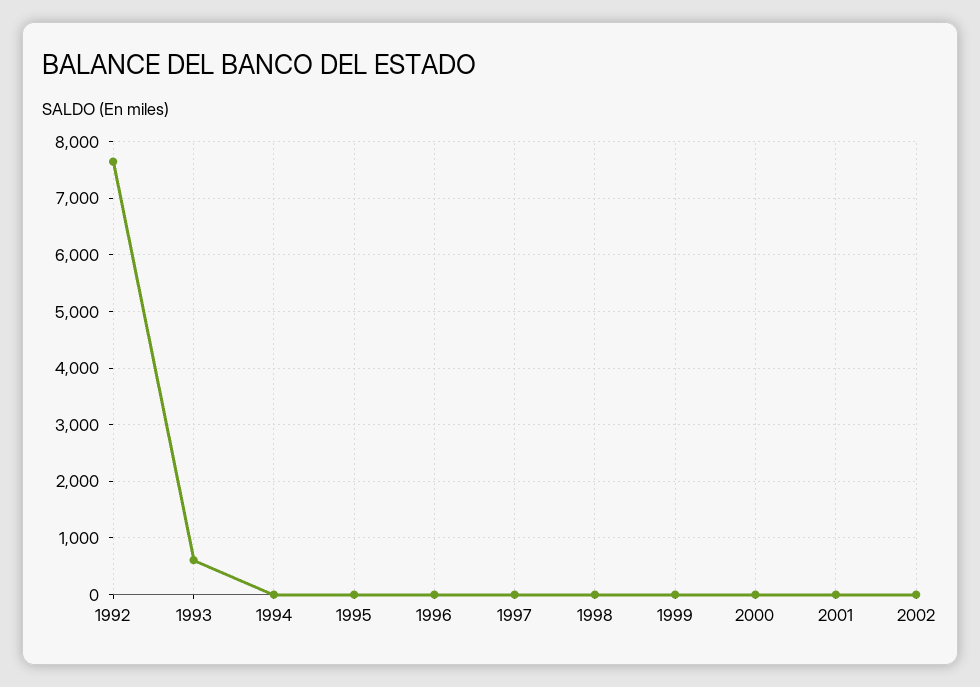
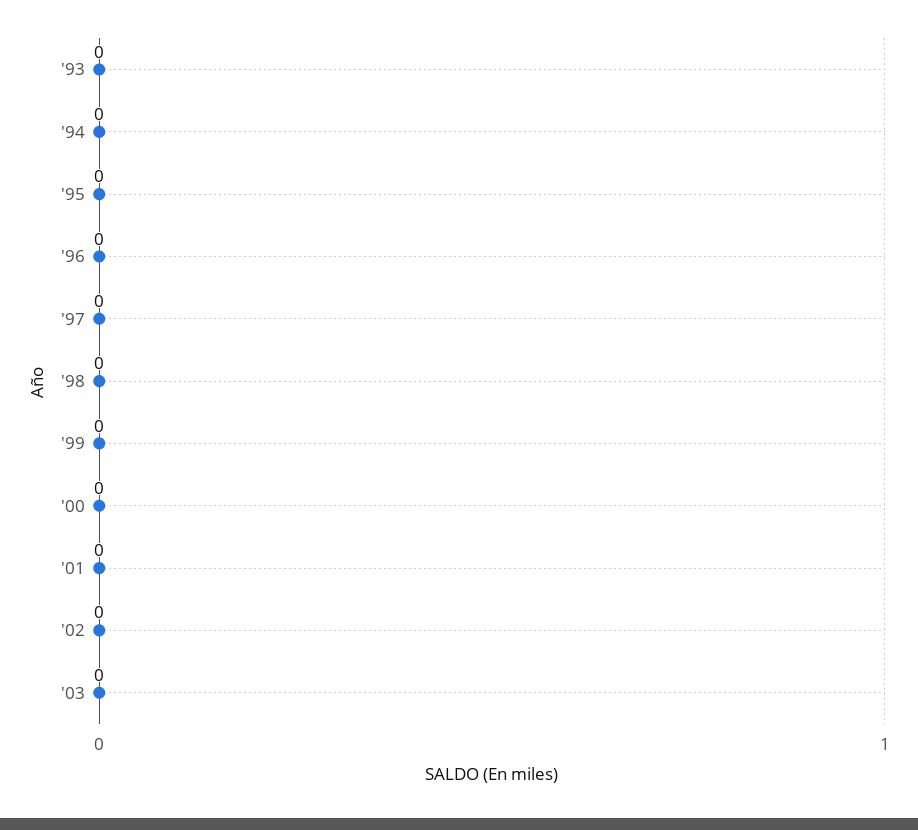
1992: 7600 -> none
1993: 600 -> 0
'03: none -> 0

